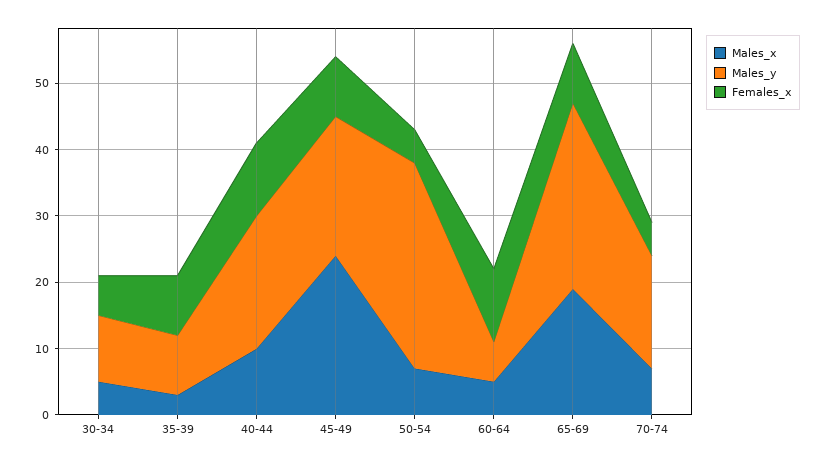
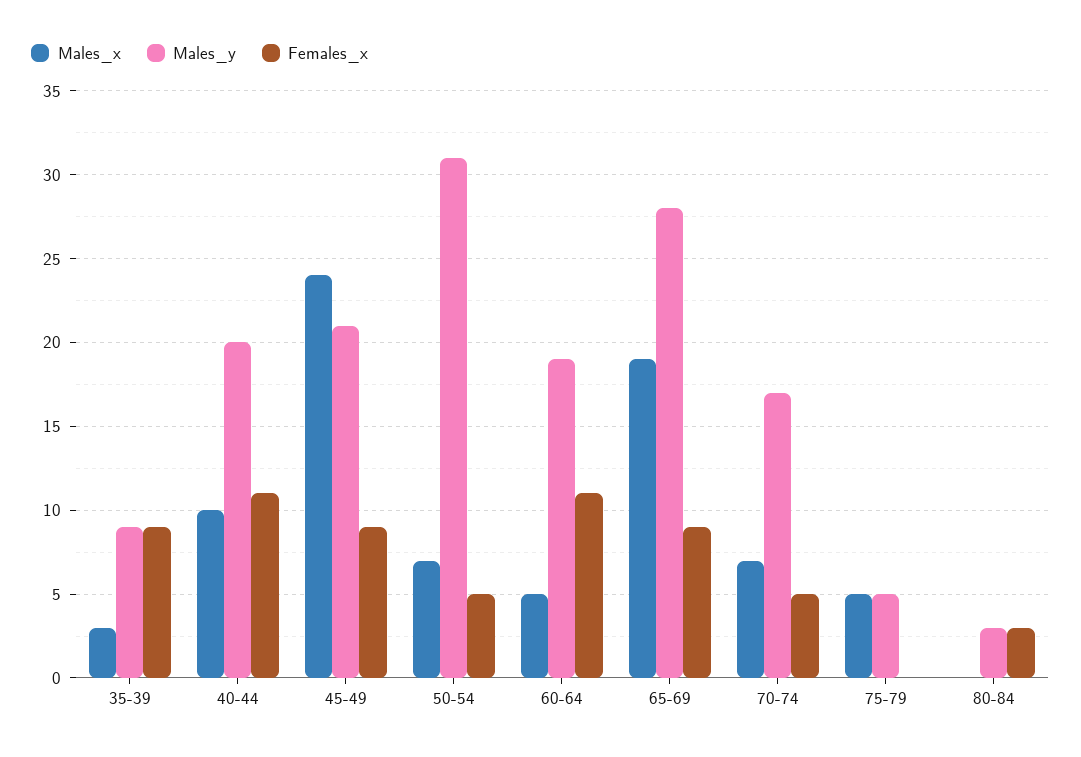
Males_x, 30-34: 5 -> none
Males_y, 30-34: 10 -> none
Females_x, 30-34: 5 -> none
Males_y, 60-64: 5 -> 19
Males_x, 75-79: none -> 5
Males_y, 75-79: none -> 5
Females_x, 75-79: none -> 0
Males_x, 80-84: none -> 0
Males_y, 80-84: none -> 3
Females_x, 80-84: none -> 3

